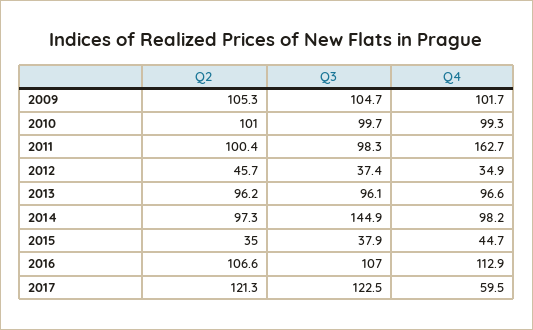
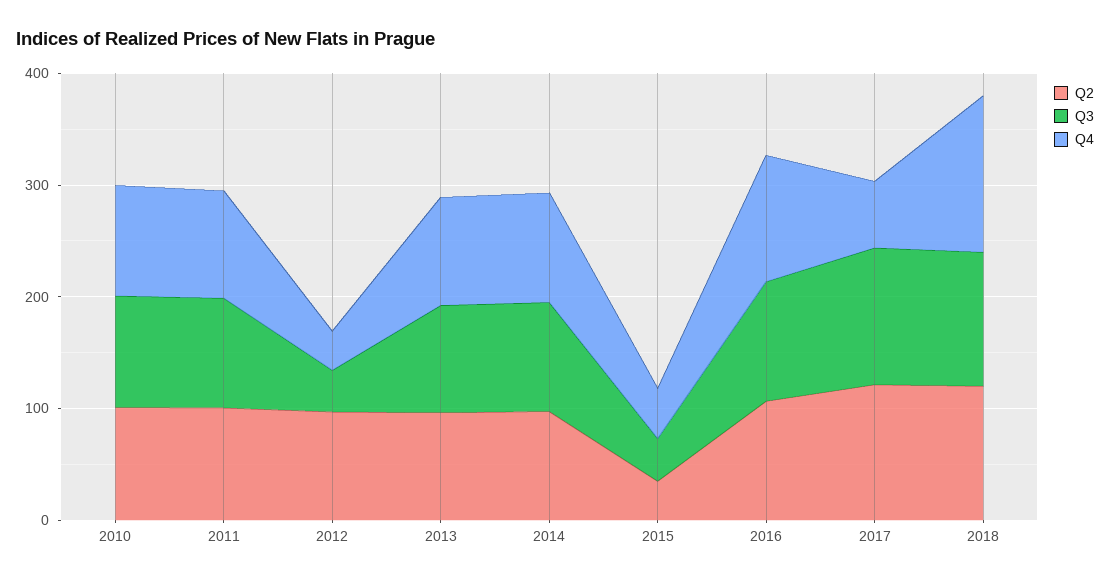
Q2, 2009: 105.3 -> none
Q3, 2009: 104.7 -> none
Q4, 2009: 101.7 -> none
Q4, 2011: 162.7 -> 100
Q2, 2012: 45.7 -> 100
Q3, 2014: 144.9 -> 100
Q2, 2018: none -> 120
Q3, 2018: none -> 120
Q4, 2018: none -> 140

